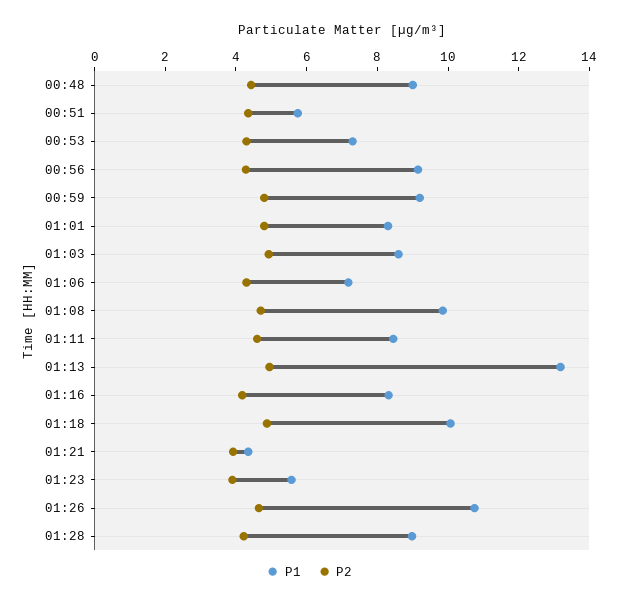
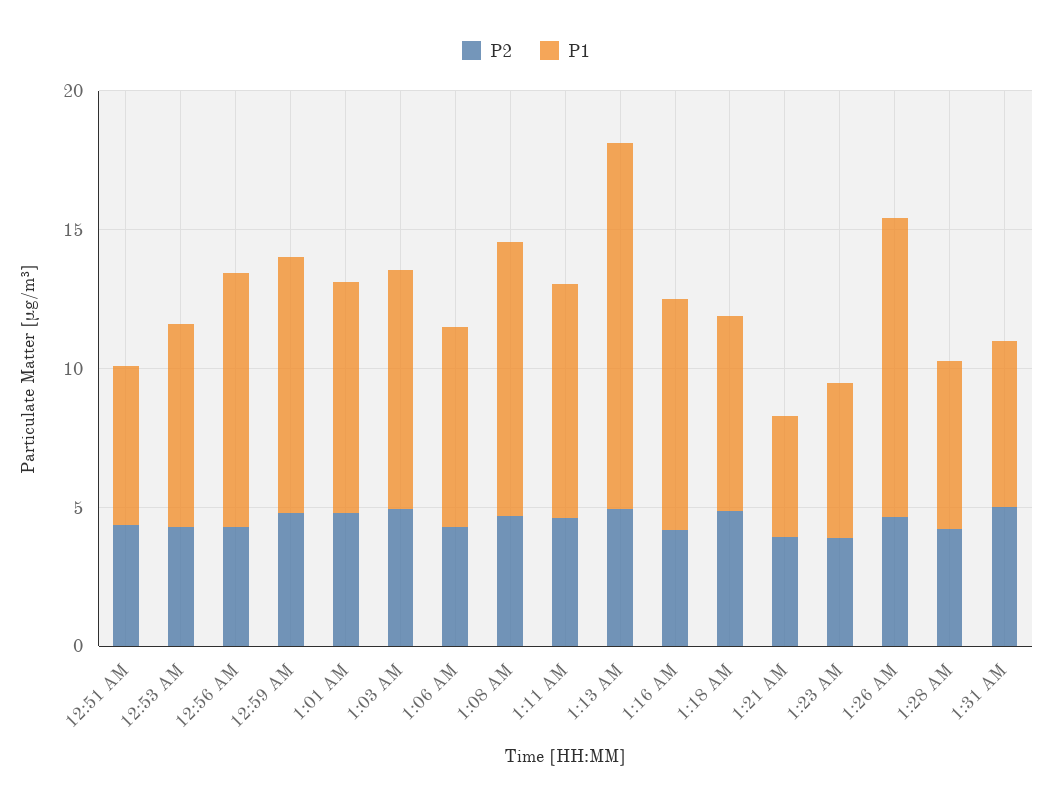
P1, 00:48: 9 -> none
P2, 00:48: 4.5 -> none
P1, 01:18: 10 -> 7
P1, 01:28: 9 -> 6
P2, 1:31 AM: none -> 5
P1, 1:31 AM: none -> 6

